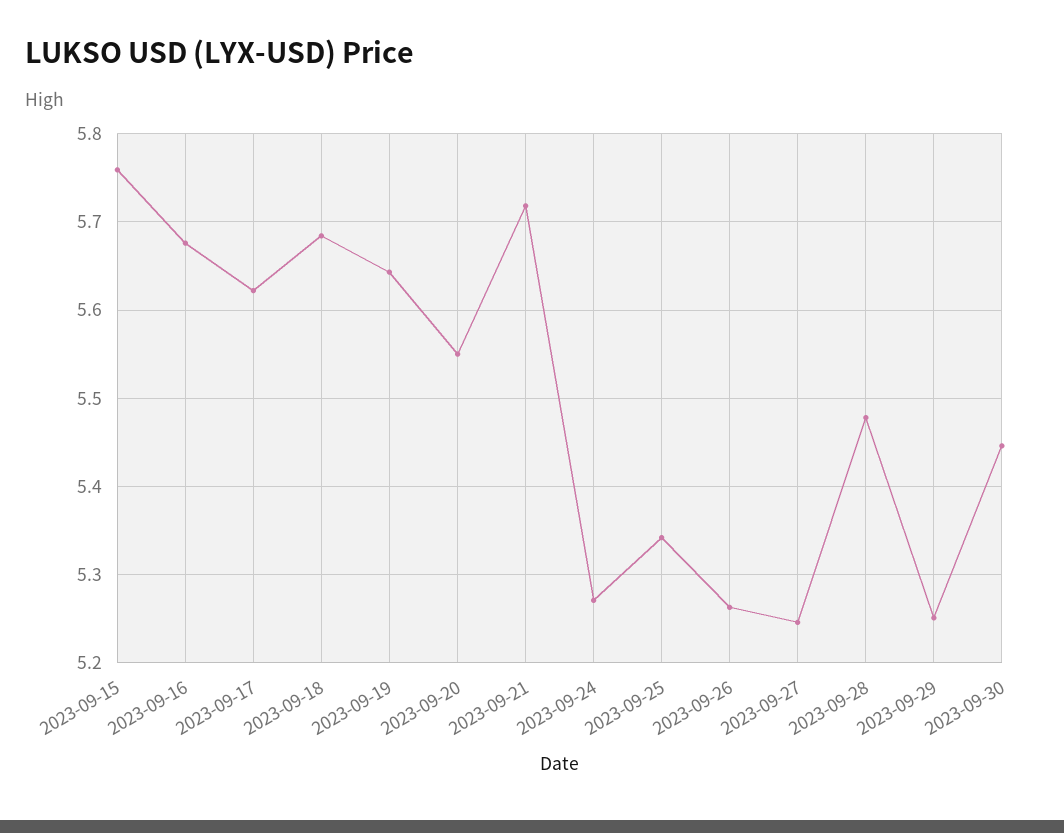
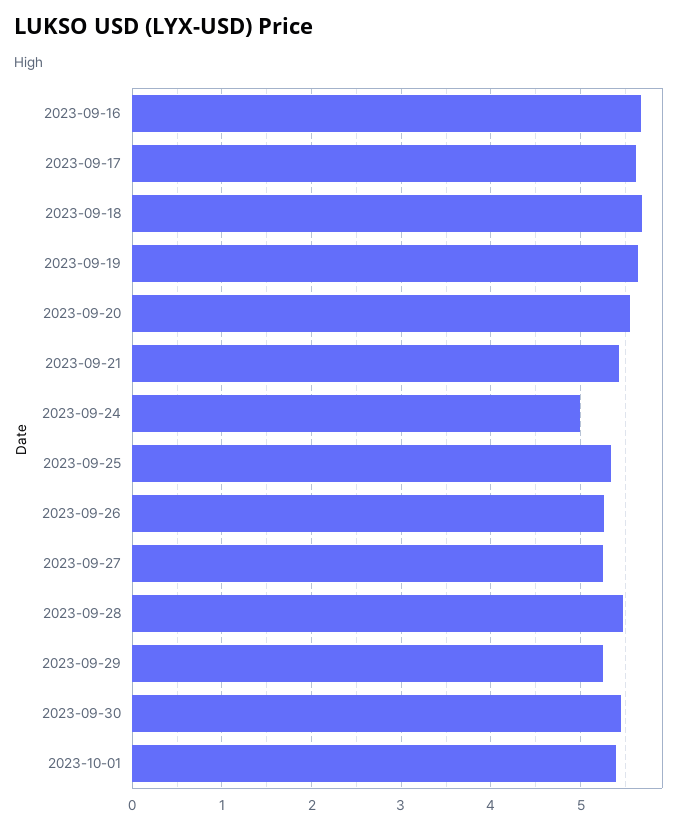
2023-09-15: 5.76 -> none
2023-09-21: 5.72 -> 5.4
2023-09-24: 5.27 -> 5
2023-10-01: none -> 5.4

